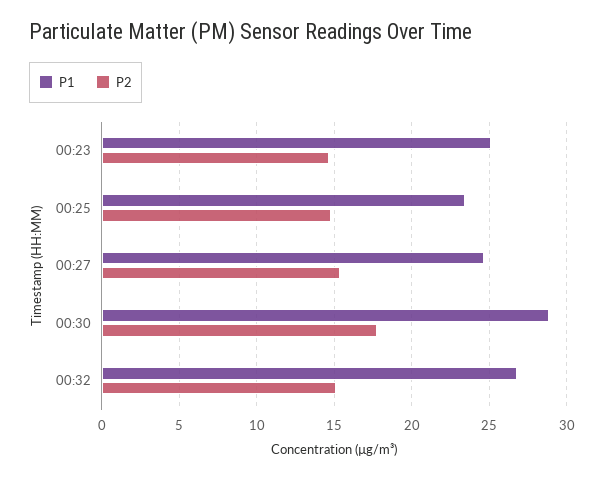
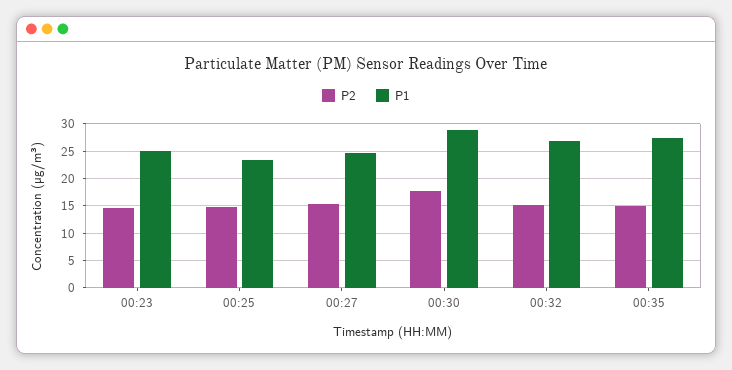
P2, 00:35: none -> 15
P1, 00:35: none -> 27.5

